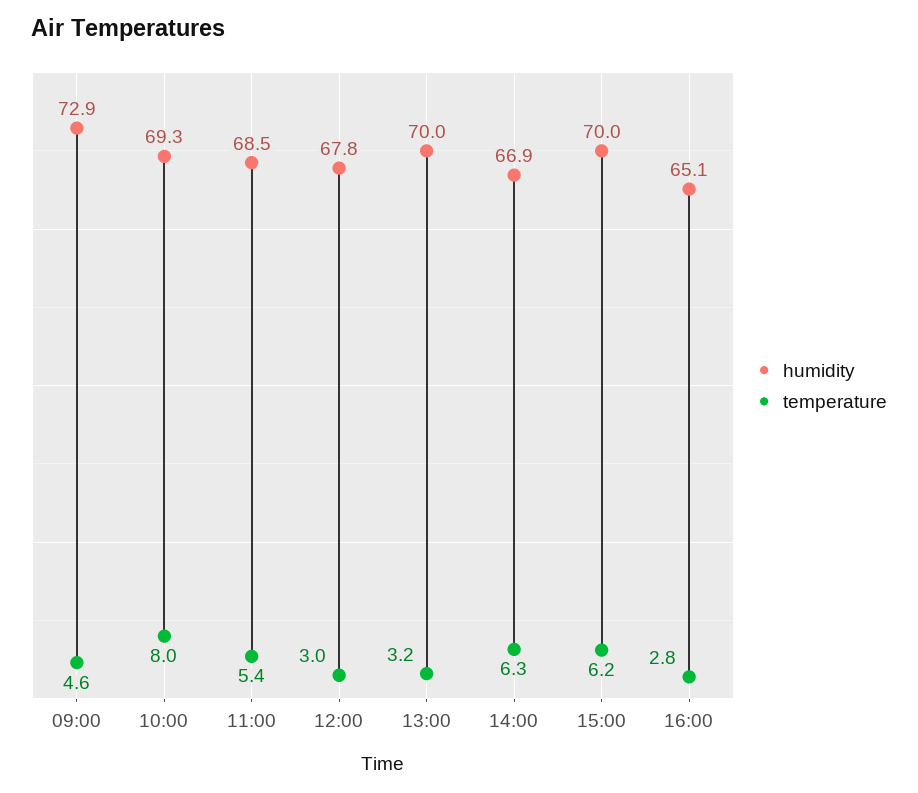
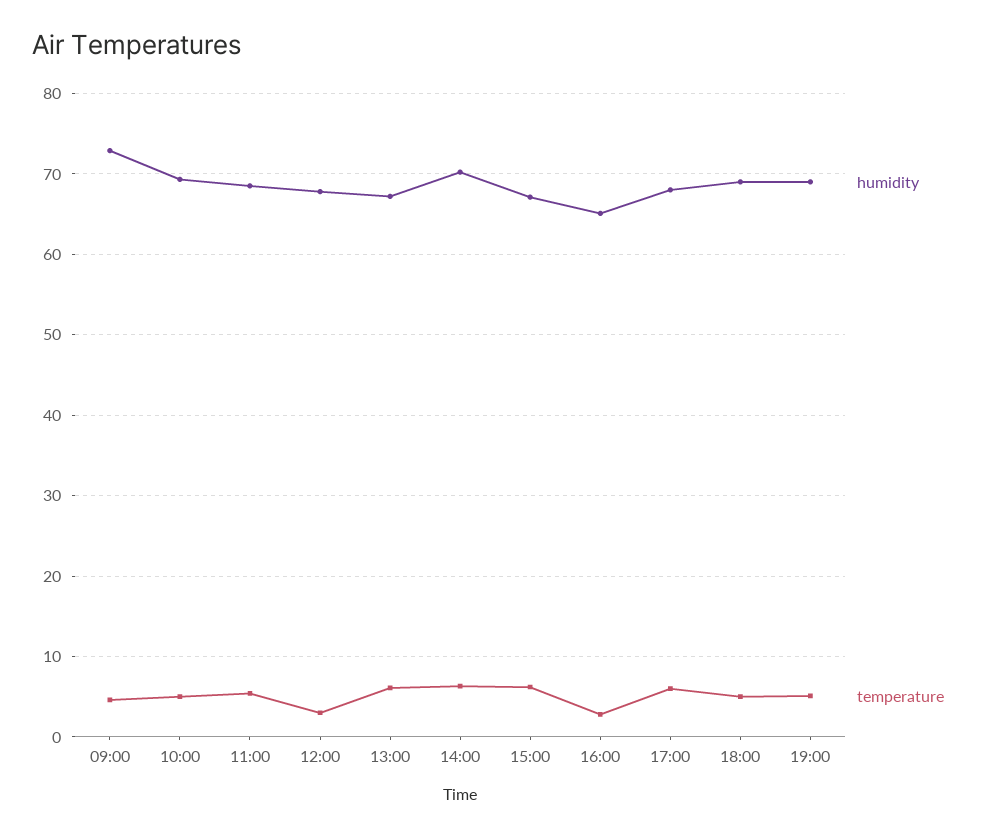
temperature, 10:00: 8 -> 5
humidity, 13:00: 70 -> 67
temperature, 13:00: 3.2 -> 6
humidity, 14:00: 66.9 -> 70
humidity, 15:00: 70 -> 67
humidity, 17:00: none -> 68
temperature, 17:00: none -> 6
humidity, 18:00: none -> 69
temperature, 18:00: none -> 5
humidity, 19:00: none -> 69
temperature, 19:00: none -> 5

